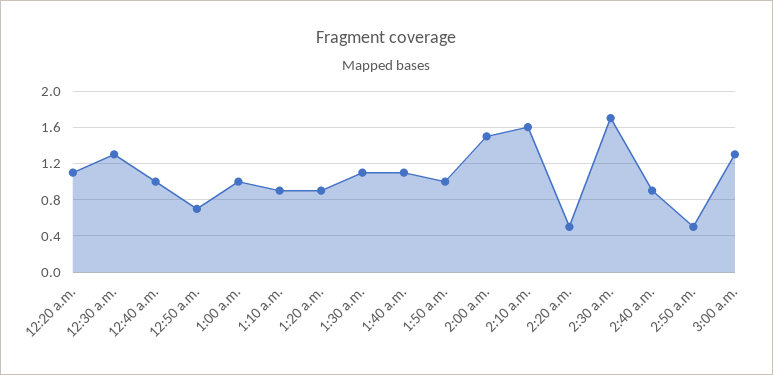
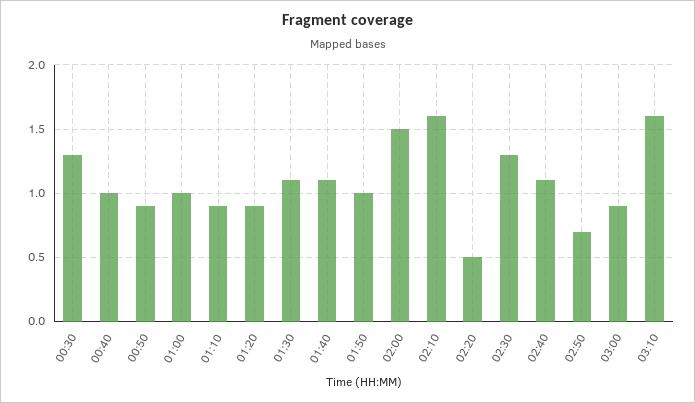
12:20 a.m.: 1.1 -> none
12:50 a.m.: 0.7 -> 0.9
2:30 a.m.: 1.7 -> 1.3
2:40 a.m.: 0.9 -> 1.1
2:50 a.m.: 0.5 -> 0.7
3:00 a.m.: 1.3 -> 0.9
03:10: none -> 1.6

